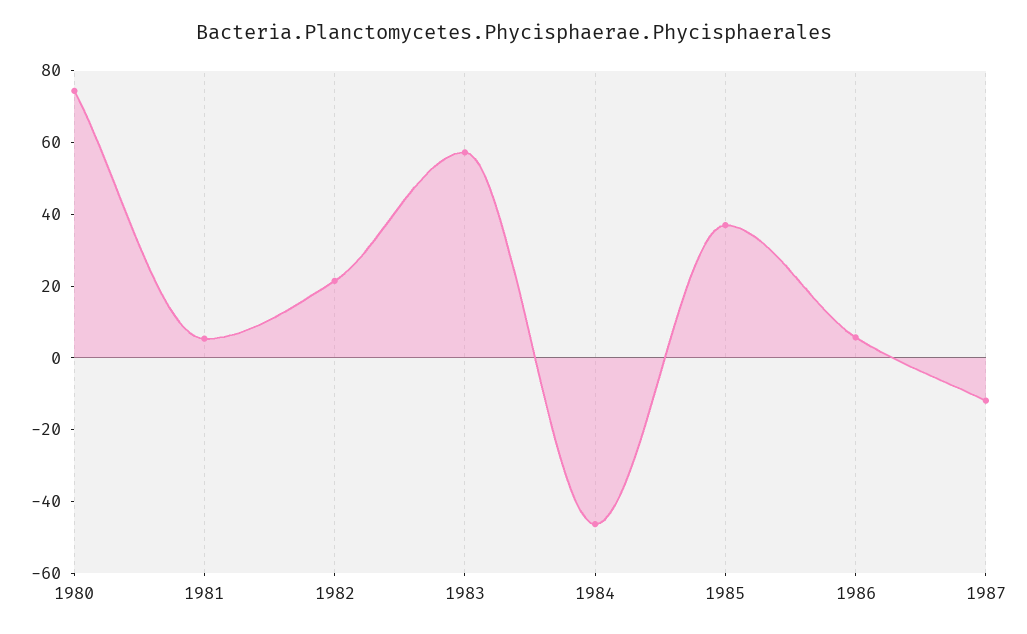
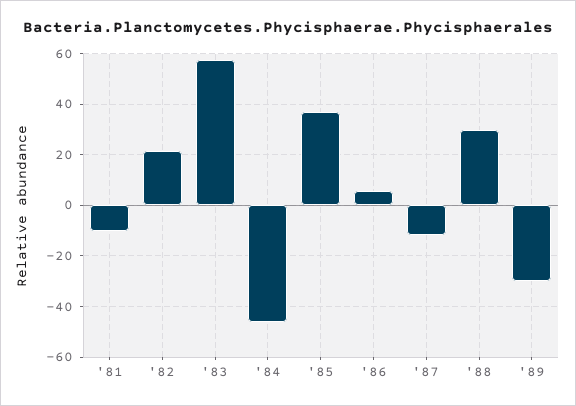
1980: 75 -> none
1981: 5 -> -10
'88: none -> 30
'89: none -> -30

